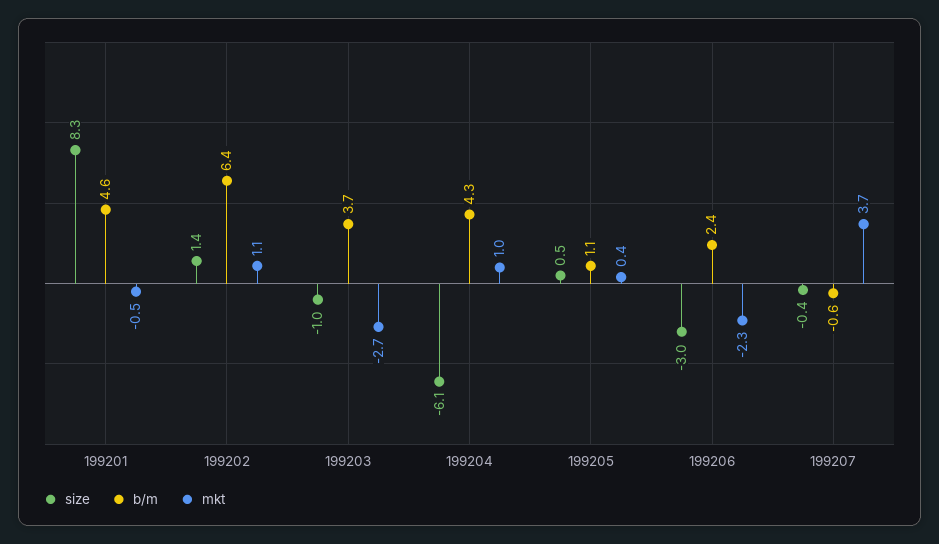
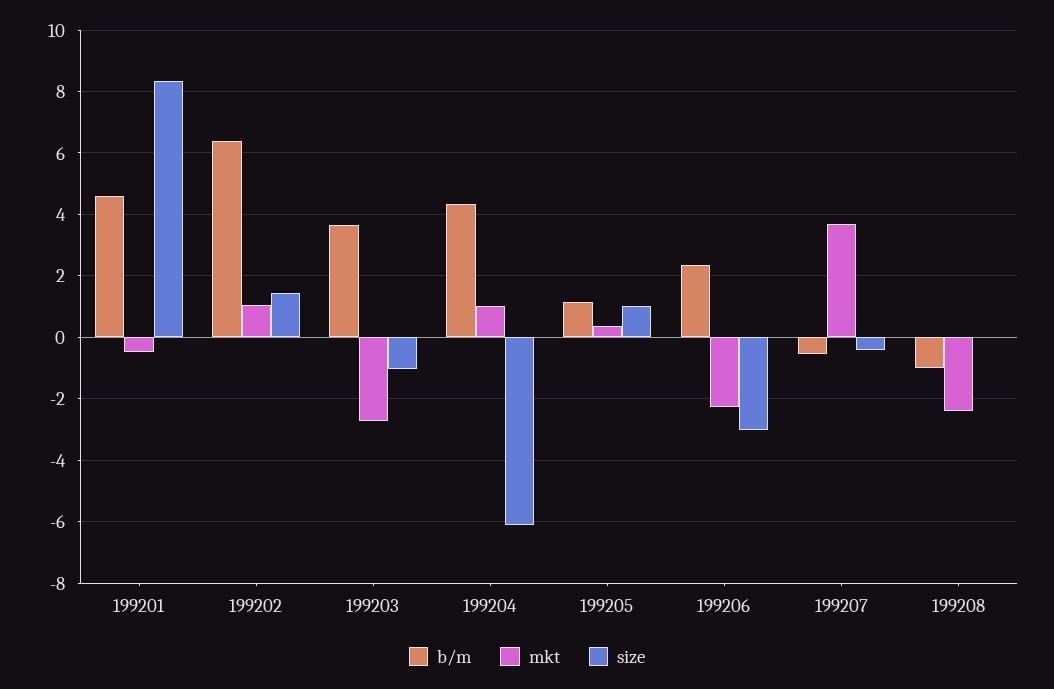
size, 199205: 0.5 -> 1
b/m, 199208: none -> -1
mkt, 199208: none -> -2.4
size, 199208: none -> 0

